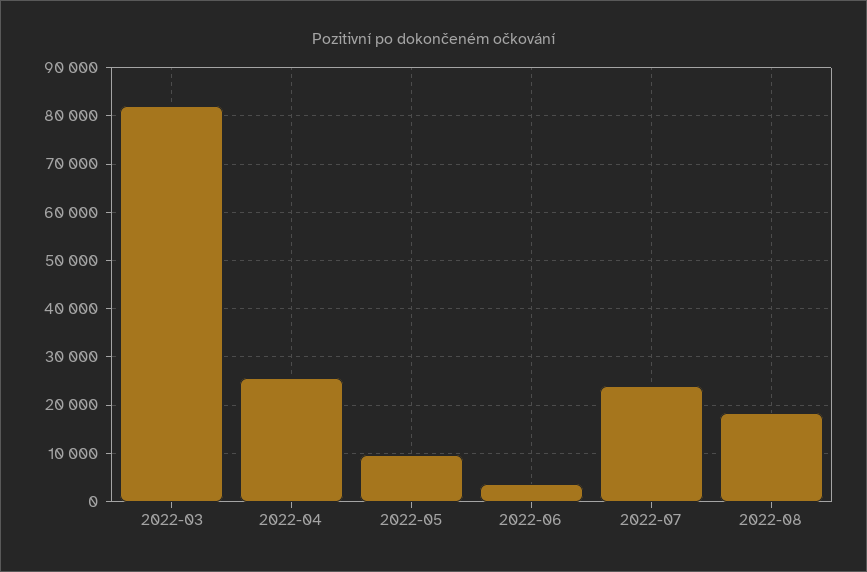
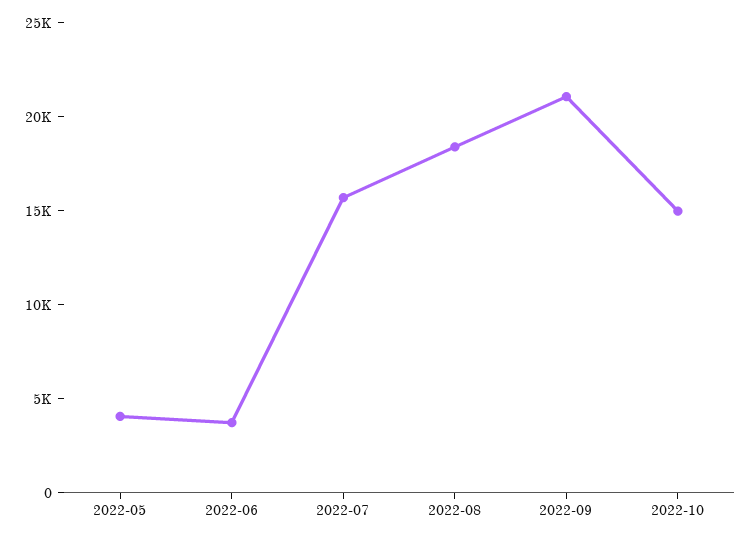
2022-03: 82000 -> none
2022-04: 26000 -> none
2022-05: 10000 -> 4000
2022-07: 24000 -> 16000
2022-09: none -> 21000
2022-10: none -> 15000

